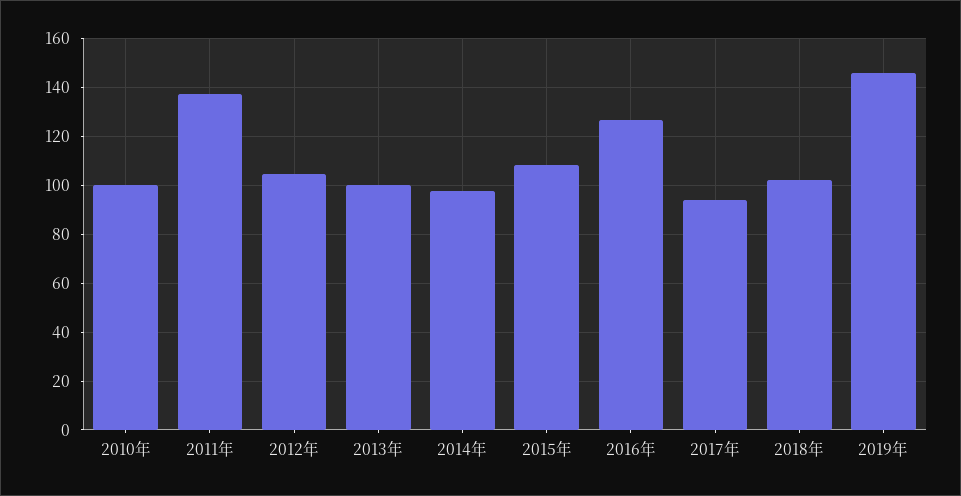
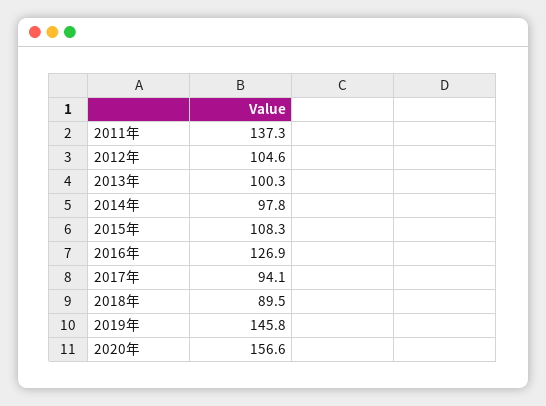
2010年: 100 -> none
2018年: 102.5 -> 89.5
2020年: none -> 156.6

